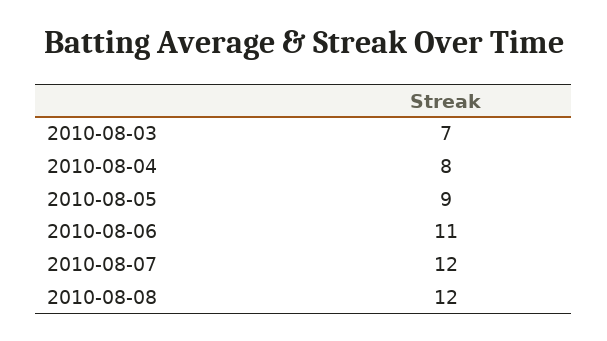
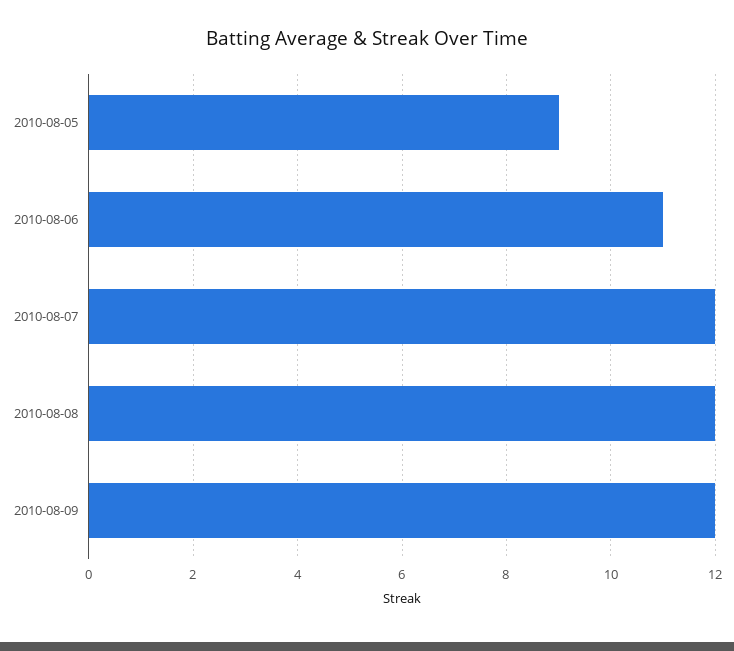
2010-08-03: 7 -> none
2010-08-04: 8 -> none
2010-08-09: none -> 12

